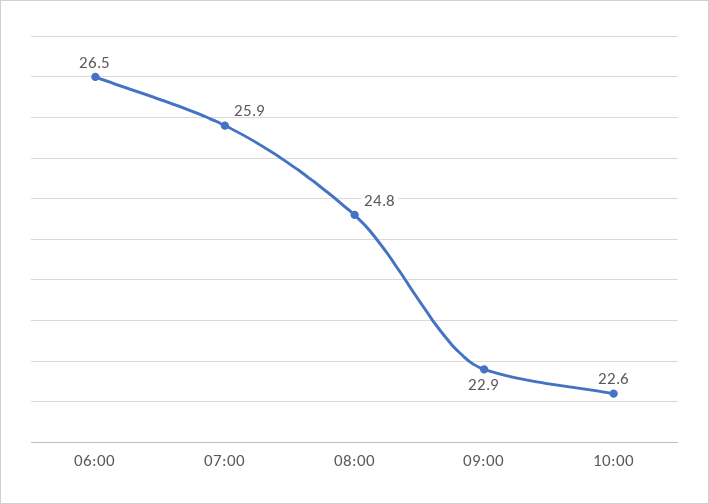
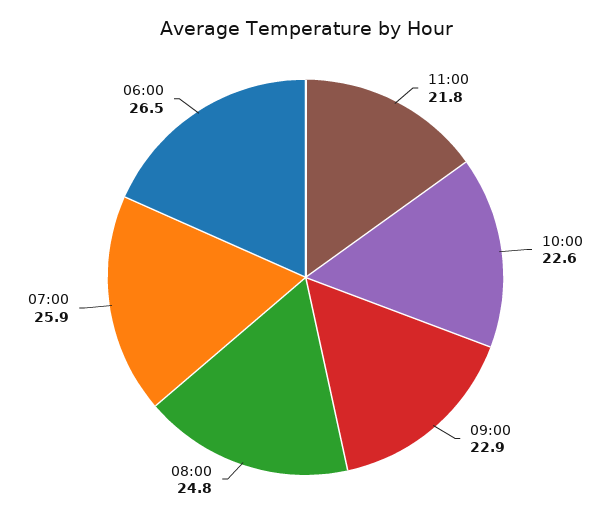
11:00: none -> 21.8

